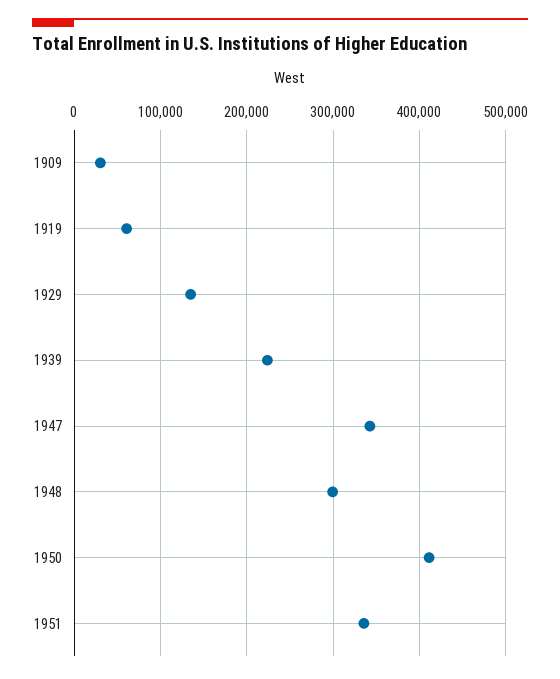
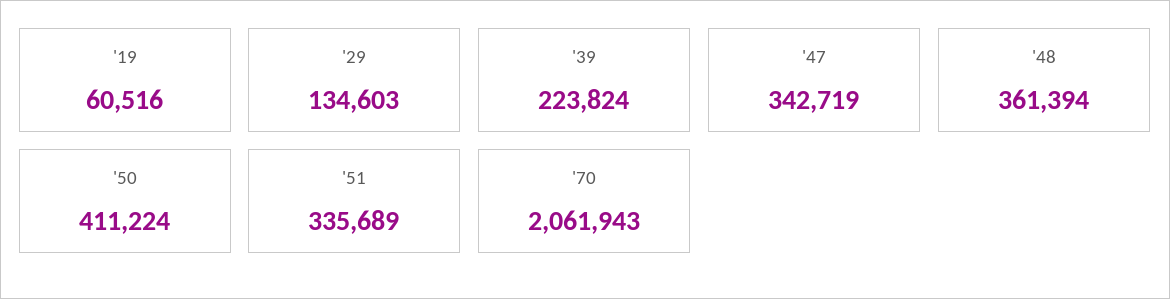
1909: 30000 -> none
1948: 300000 -> 361394
'70: none -> 2061943

